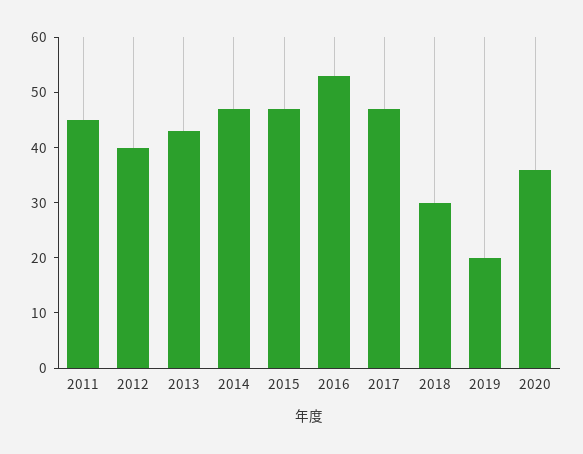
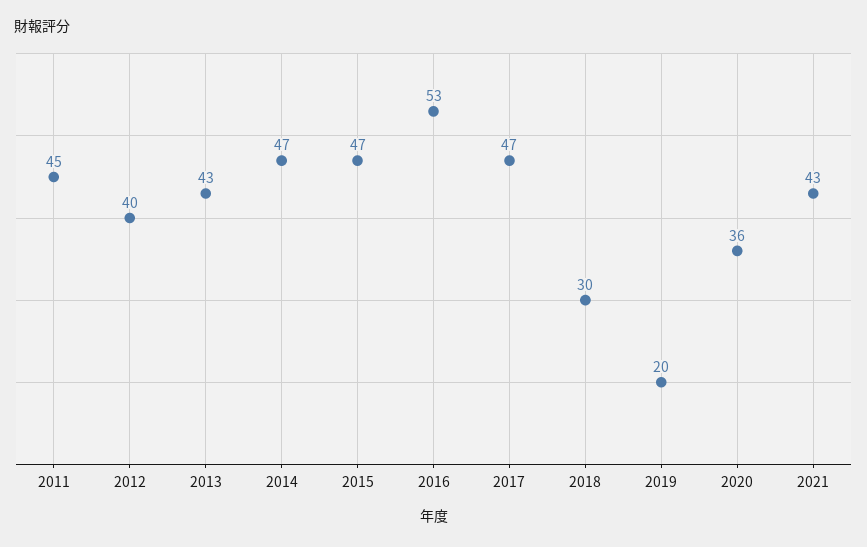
2021: none -> 43

